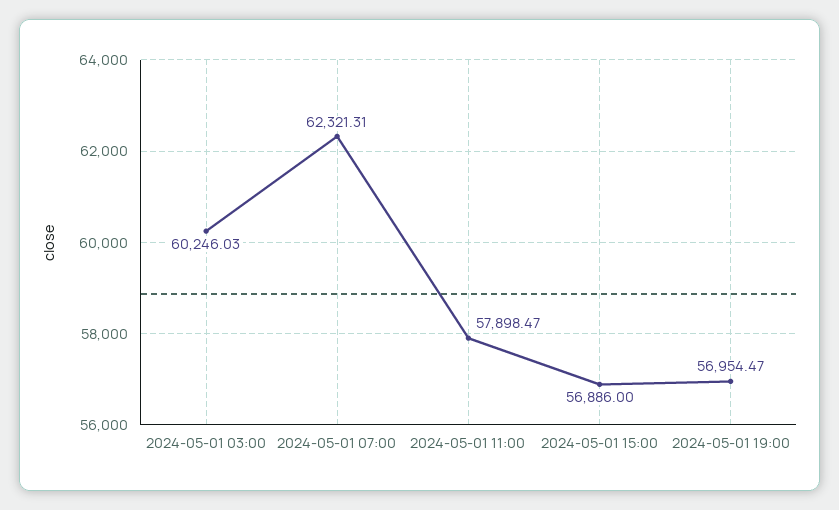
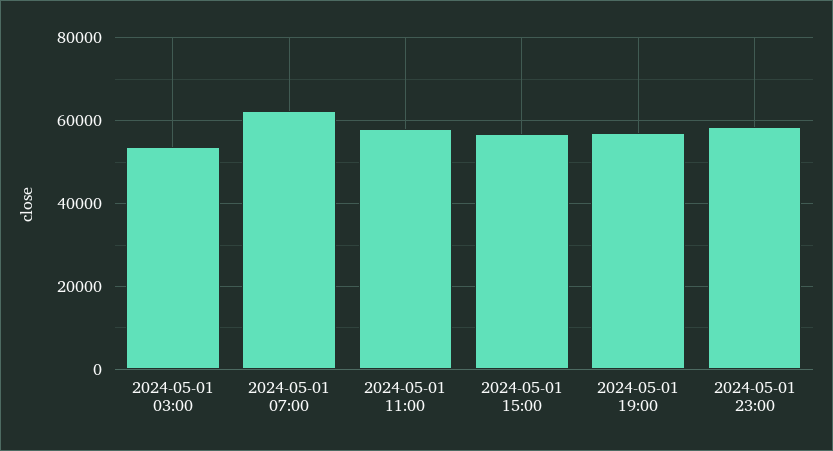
2024-05-01 03:00: 60246.03 -> 54000
2024-05-01 23:00: none -> 58000

